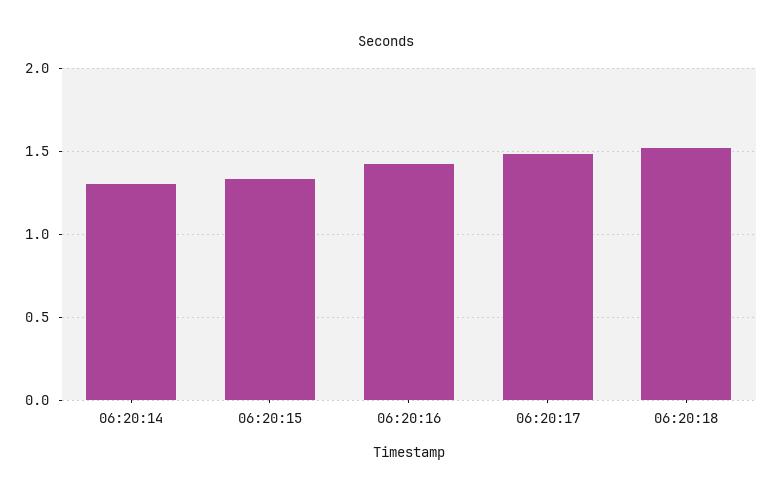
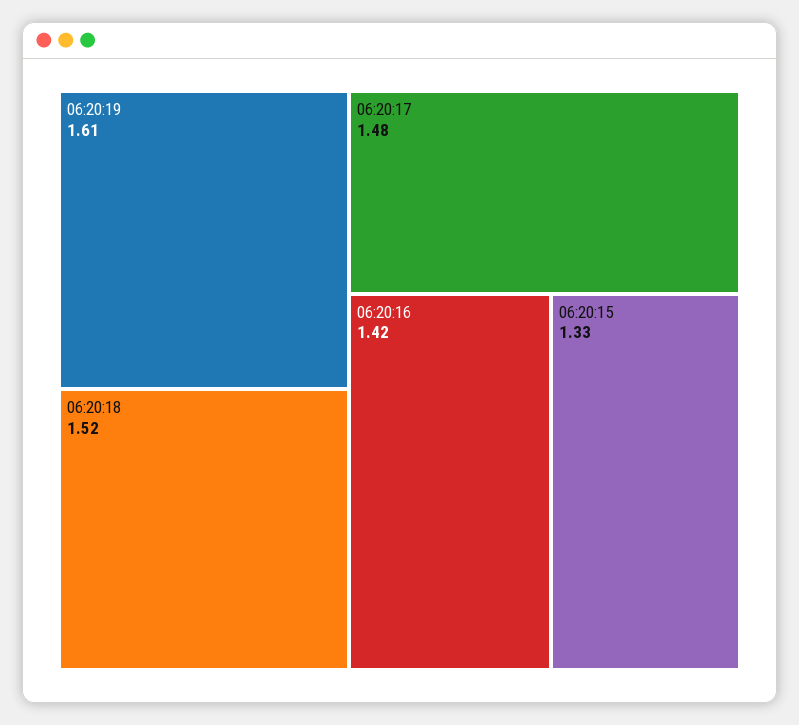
06:20:14: 1.3 -> none
06:20:19: none -> 1.61

